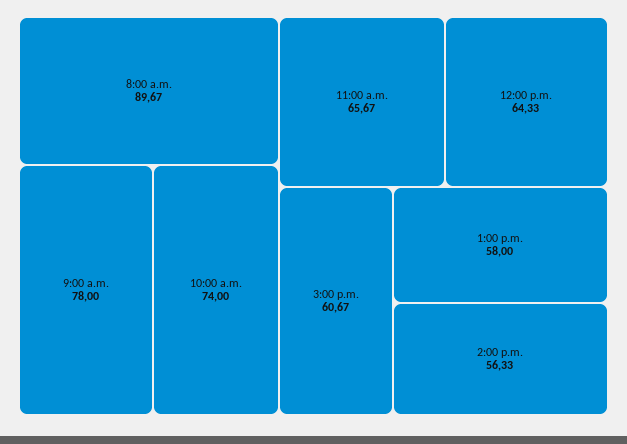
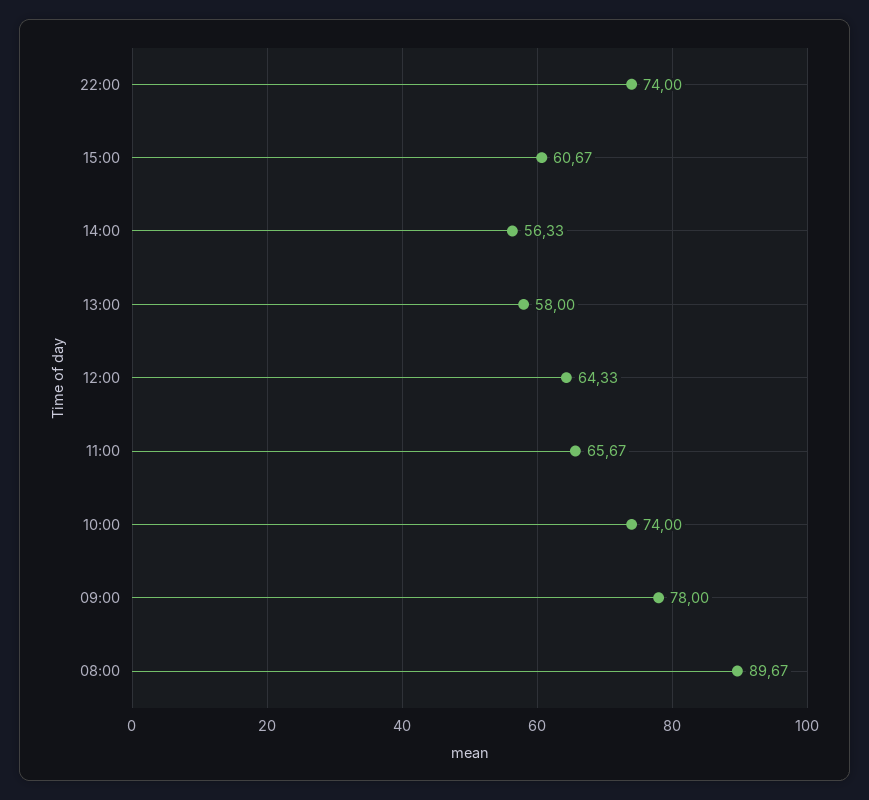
22:00: none -> 74

